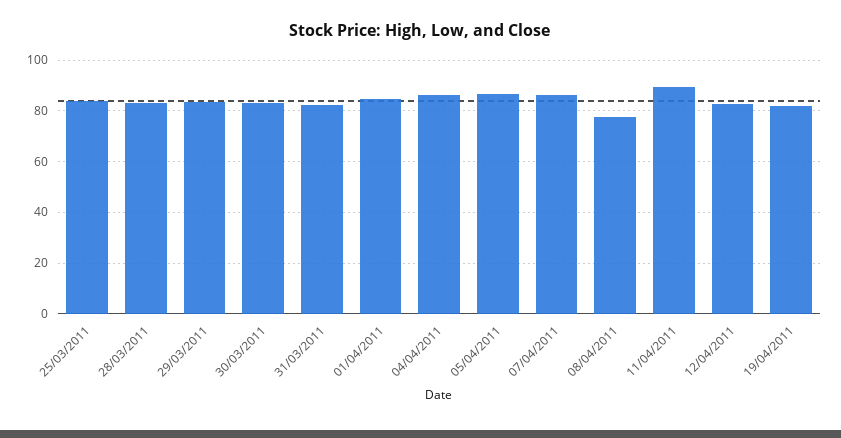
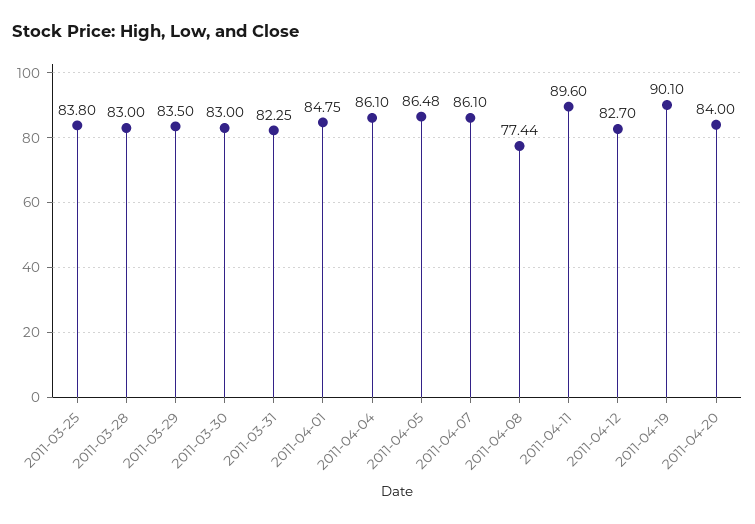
19/04/2011: 82.5 -> 90.1
2011-04-20: none -> 84

